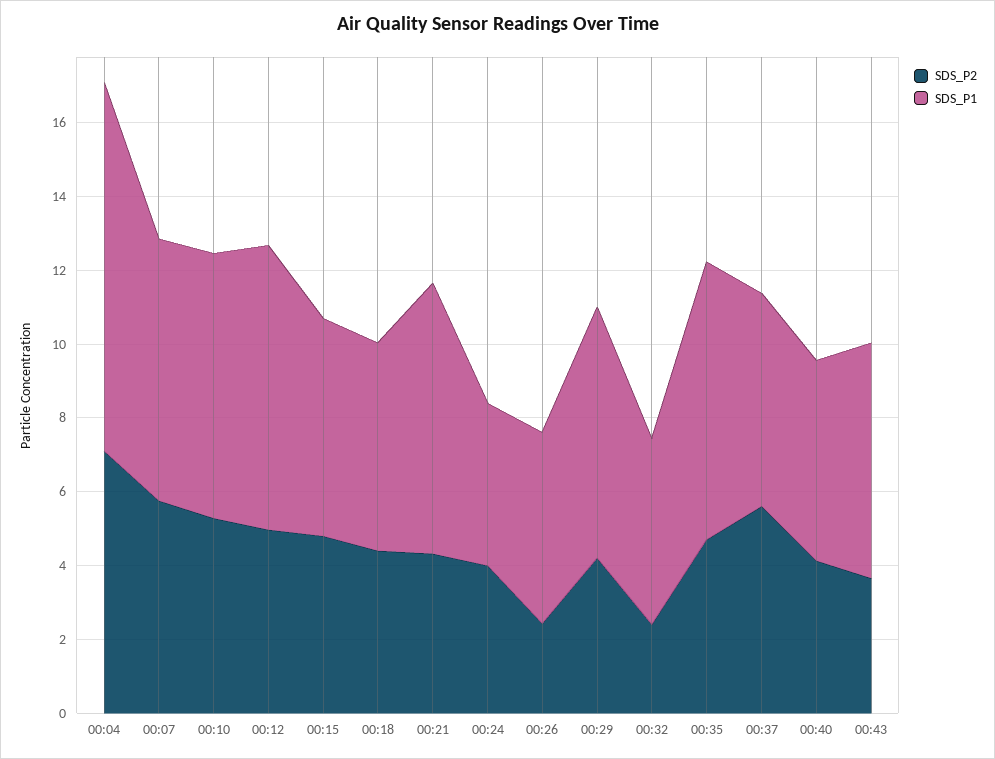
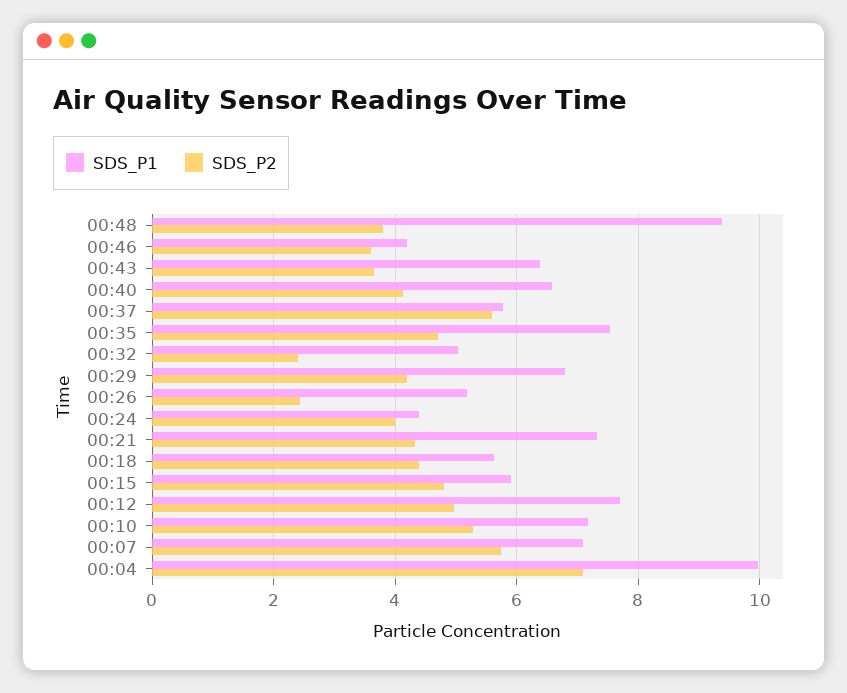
SDS_P1, 00:40: 5.5 -> 6.6
SDS_P1, 00:48: none -> 9.4
SDS_P2, 00:48: none -> 3.8
SDS_P1, 00:46: none -> 4.2
SDS_P2, 00:46: none -> 3.6

